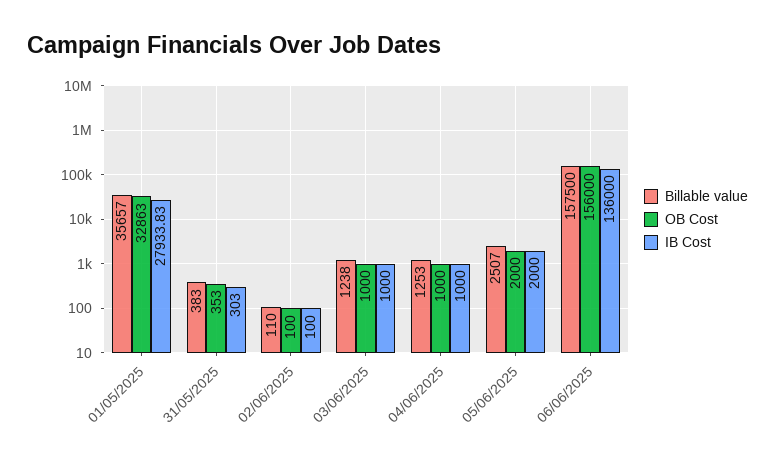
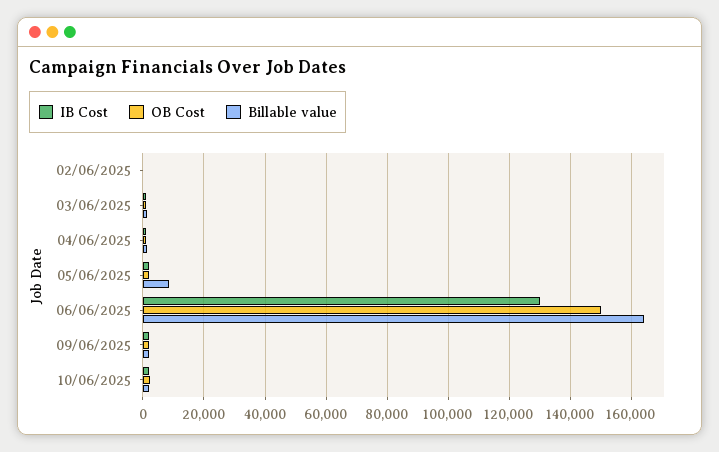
Billable value, 01/05/2025: 35657 -> none
OB Cost, 01/05/2025: 32863 -> none
IB Cost, 01/05/2025: 27933.83 -> none
Billable value, 31/05/2025: 383 -> none
OB Cost, 31/05/2025: 353 -> none
IB Cost, 31/05/2025: 303 -> none
Billable value, 05/06/2025: 2507 -> 8000
Billable value, 06/06/2025: 157500 -> 164000
OB Cost, 06/06/2025: 156000 -> 150000
IB Cost, 06/06/2025: 136000 -> 130000
IB Cost, 09/06/2025: none -> 2000
OB Cost, 09/06/2025: none -> 2000
Billable value, 09/06/2025: none -> 2000
IB Cost, 10/06/2025: none -> 2000
OB Cost, 10/06/2025: none -> 2000
Billable value, 10/06/2025: none -> 2000

